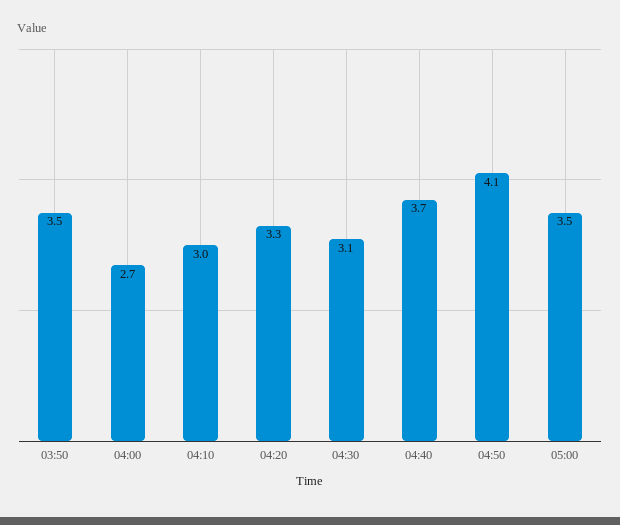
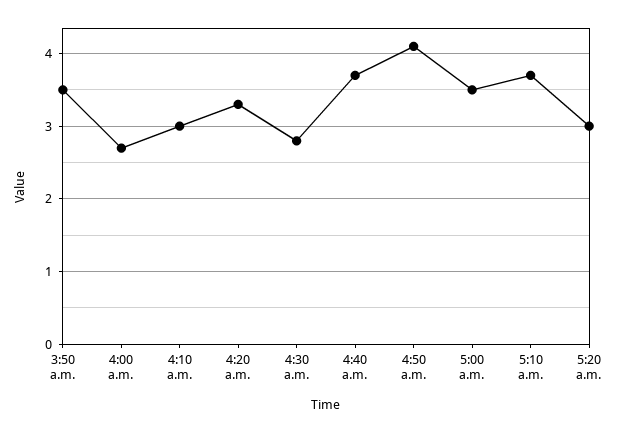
04:30: 3.1 -> 2.8
5:10 a.m.: none -> 3.7
5:20 a.m.: none -> 3

